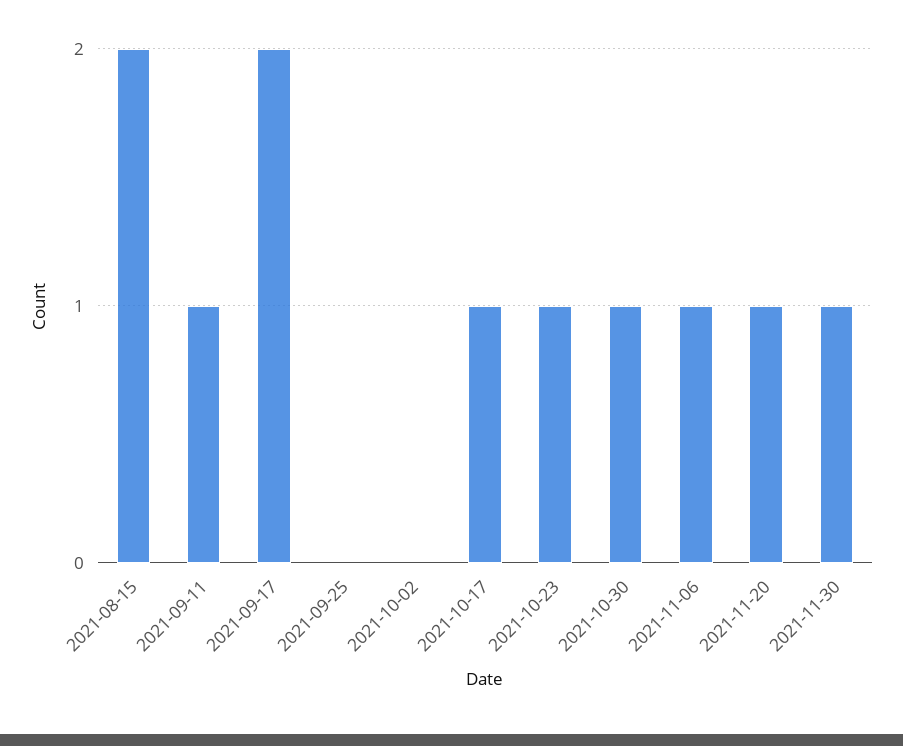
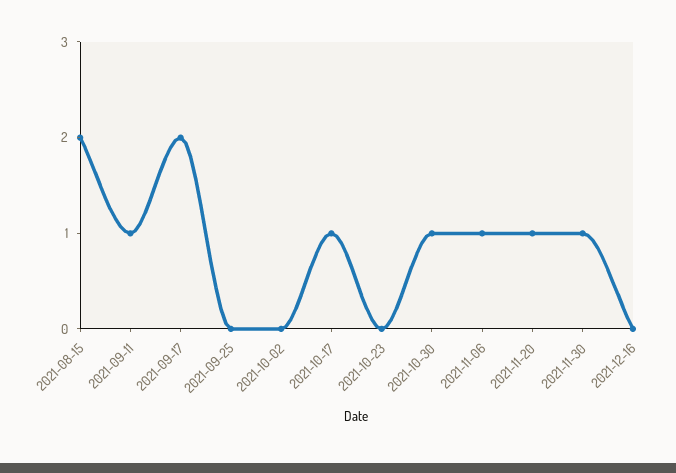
2021-10-23: 1 -> 0
2021-12-16: none -> 0

